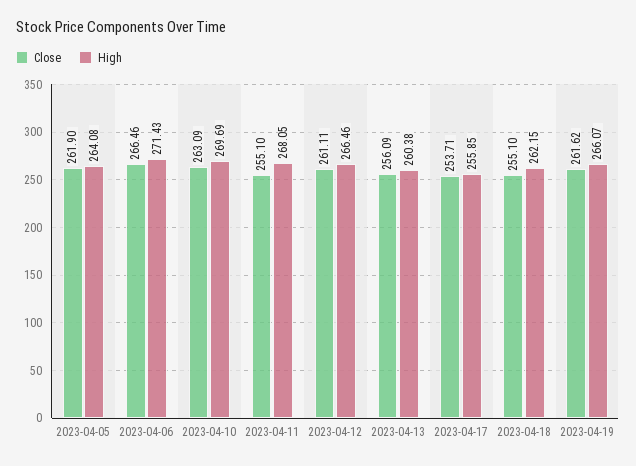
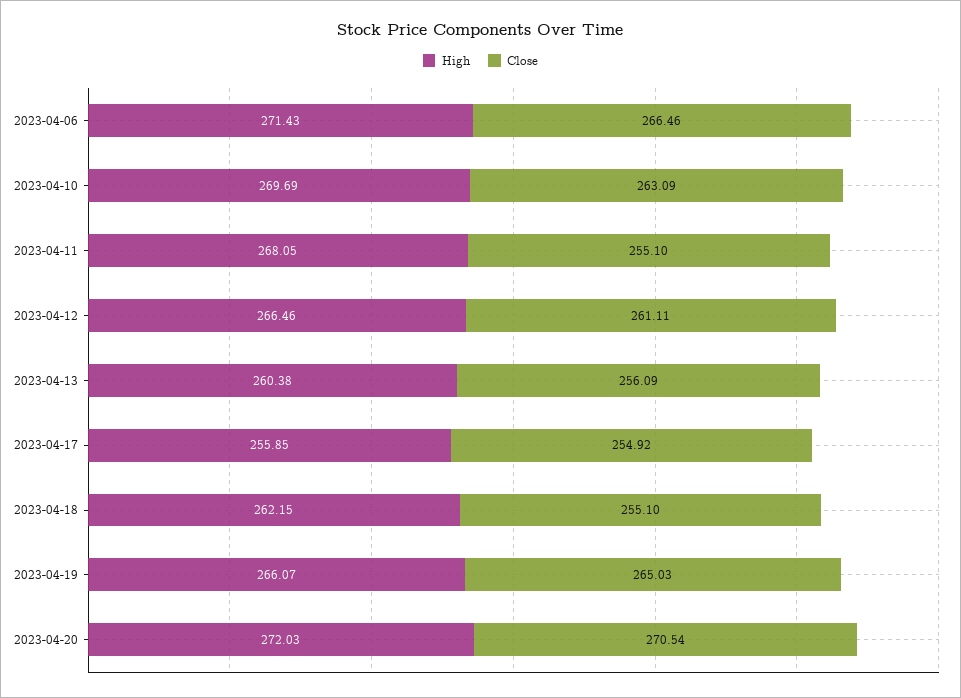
Close, 2023-04-05: 261.9 -> none
High, 2023-04-05: 264.08 -> none
Close, 2023-04-17: 253.71 -> 254.92
Close, 2023-04-19: 261.62 -> 265.03
High, 2023-04-20: none -> 272.03
Close, 2023-04-20: none -> 270.54

